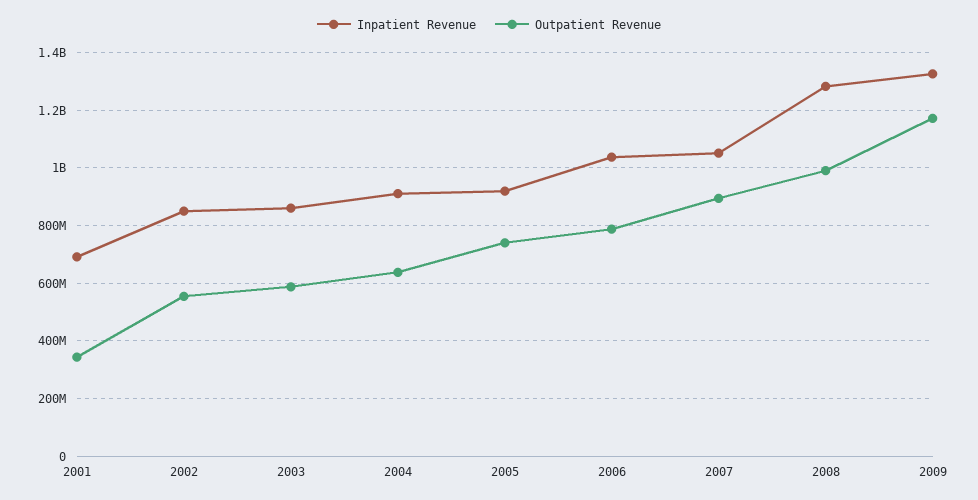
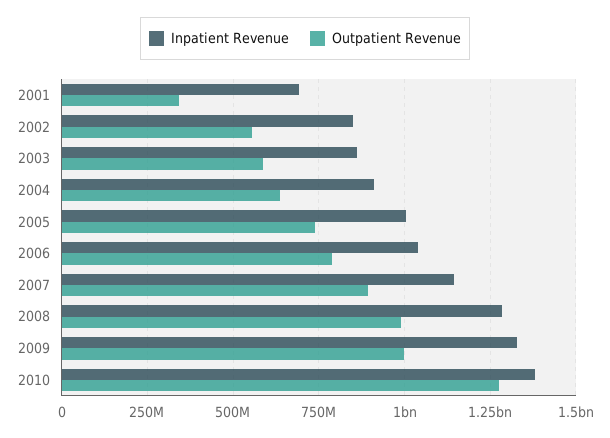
Inpatient Revenue, 2005: 925000000 -> 1000000000
Inpatient Revenue, 2007: 1050000000 -> 1150000000
Outpatient Revenue, 2009: 1175000000 -> 1000000000
Inpatient Revenue, 2010: none -> 1375000000
Outpatient Revenue, 2010: none -> 1275000000

